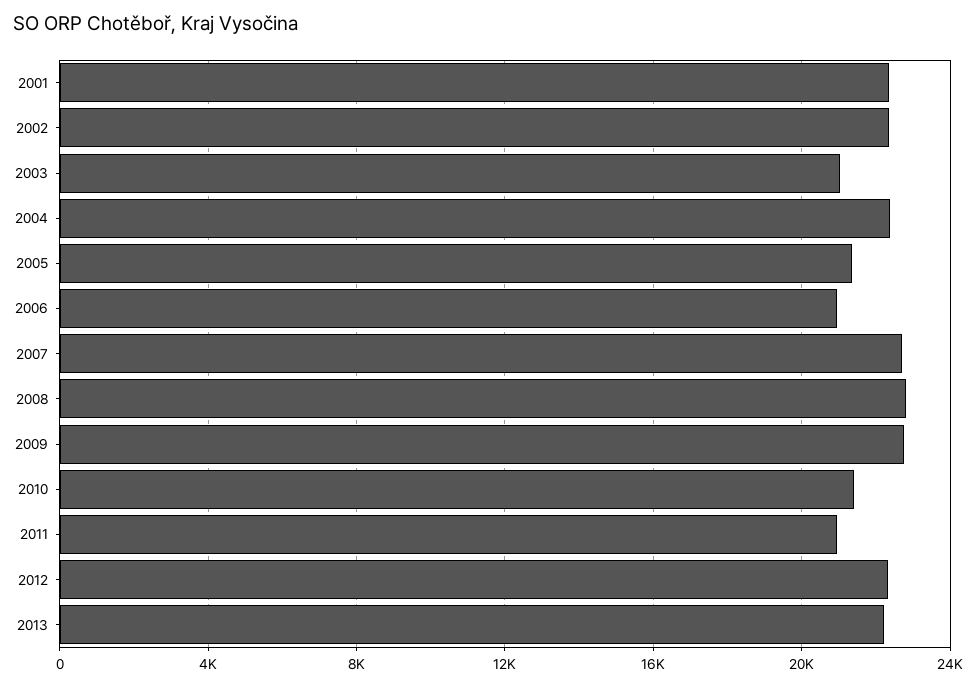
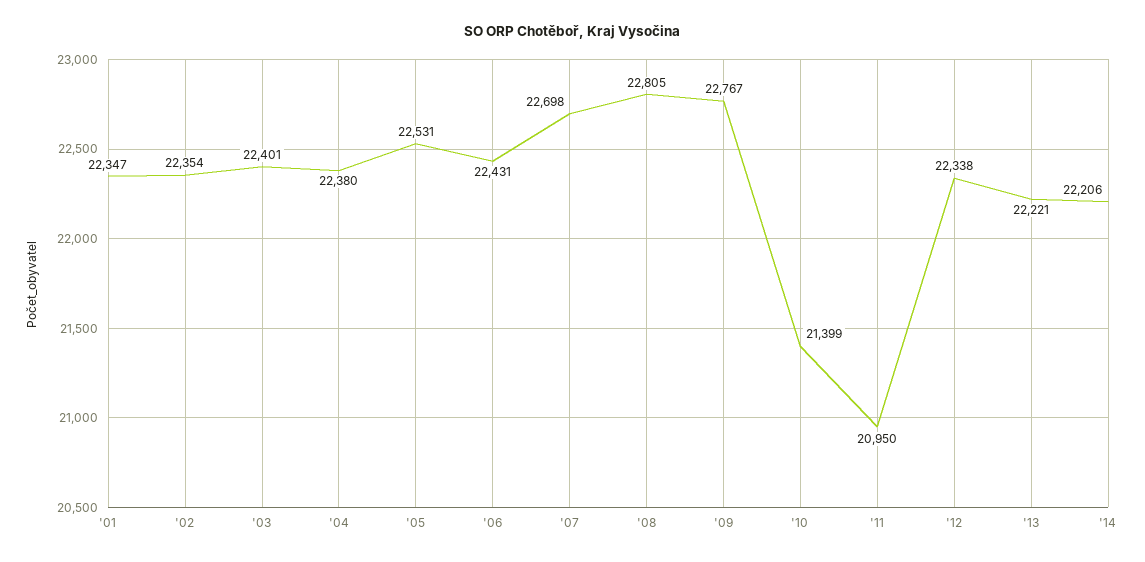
2003: 21000 -> 22401
2005: 21500 -> 22531
2006: 21000 -> 22431
'14: none -> 22206

